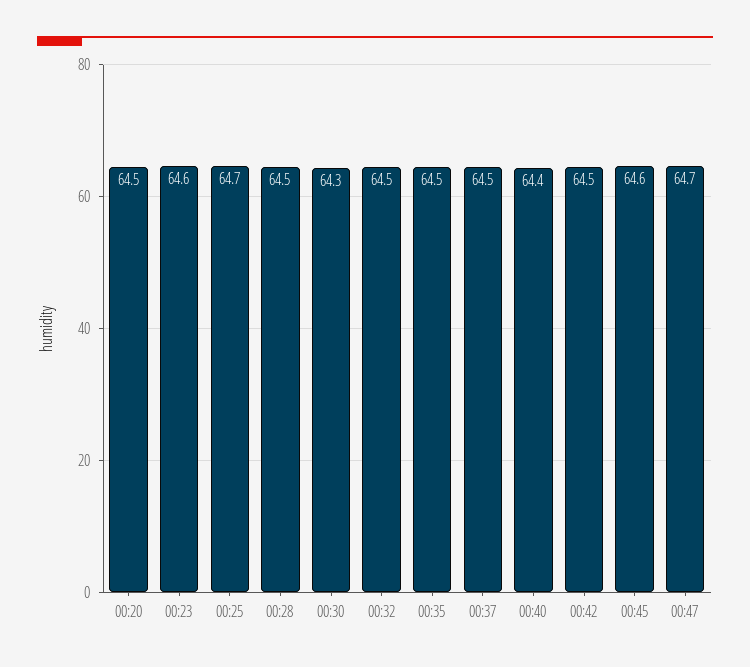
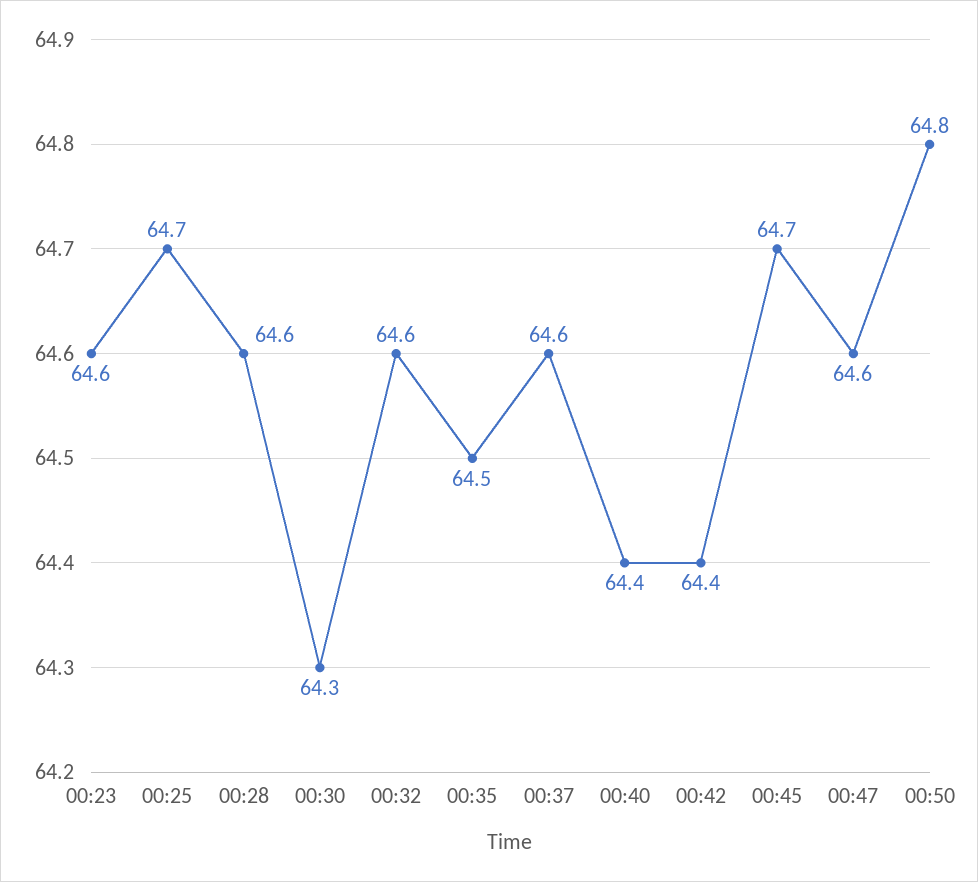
00:20: 64.5 -> none
00:28: 64.5 -> 64.6
00:32: 64.5 -> 64.6
00:37: 64.5 -> 64.6
00:42: 64.5 -> 64.4
00:45: 64.6 -> 64.7
00:47: 64.7 -> 64.6
00:50: none -> 64.8

